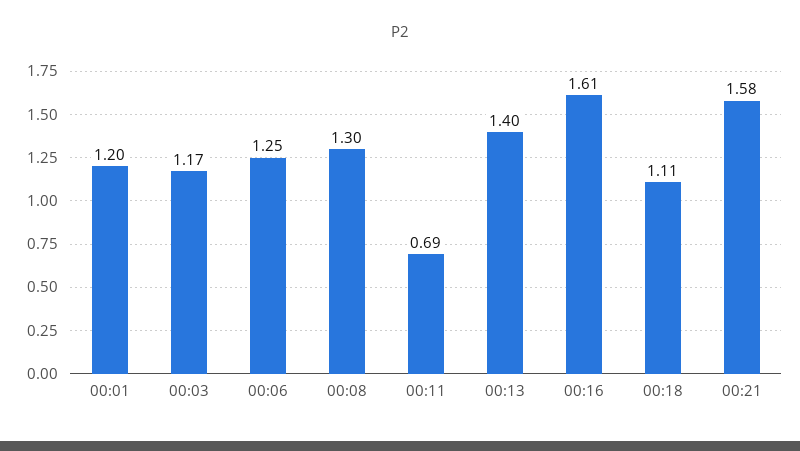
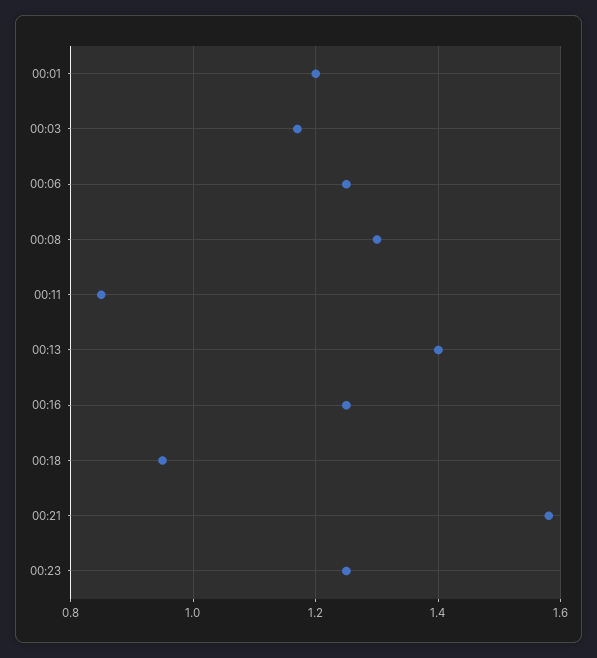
00:11: 0.69 -> 0.85
00:16: 1.61 -> 1.25
00:18: 1.11 -> 0.95
00:23: none -> 1.25

